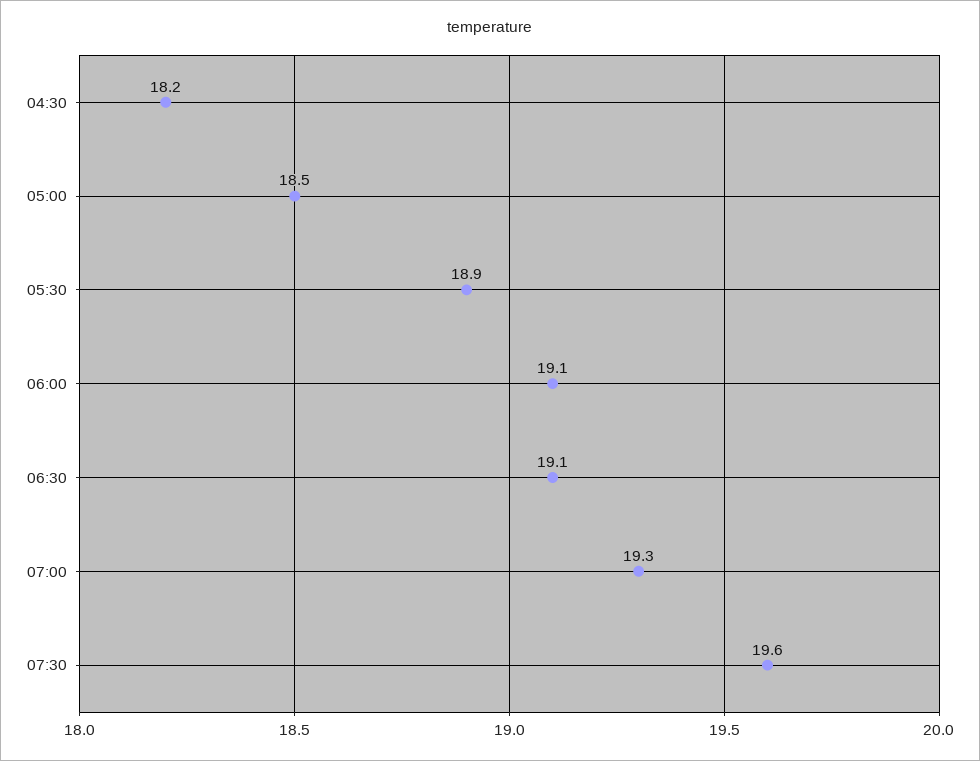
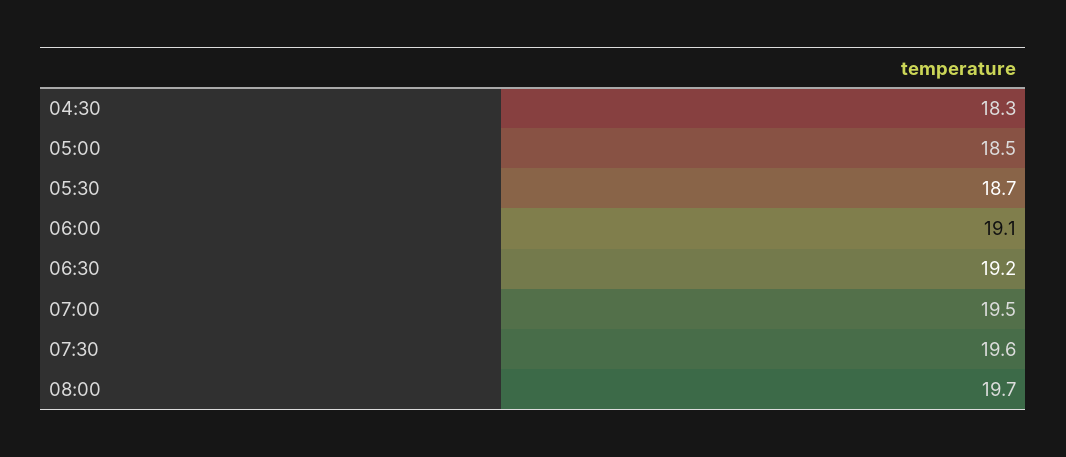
04:30: 18.2 -> 18.3
05:30: 18.9 -> 18.7
06:30: 19.1 -> 19.2
07:00: 19.3 -> 19.5
08:00: none -> 19.7

